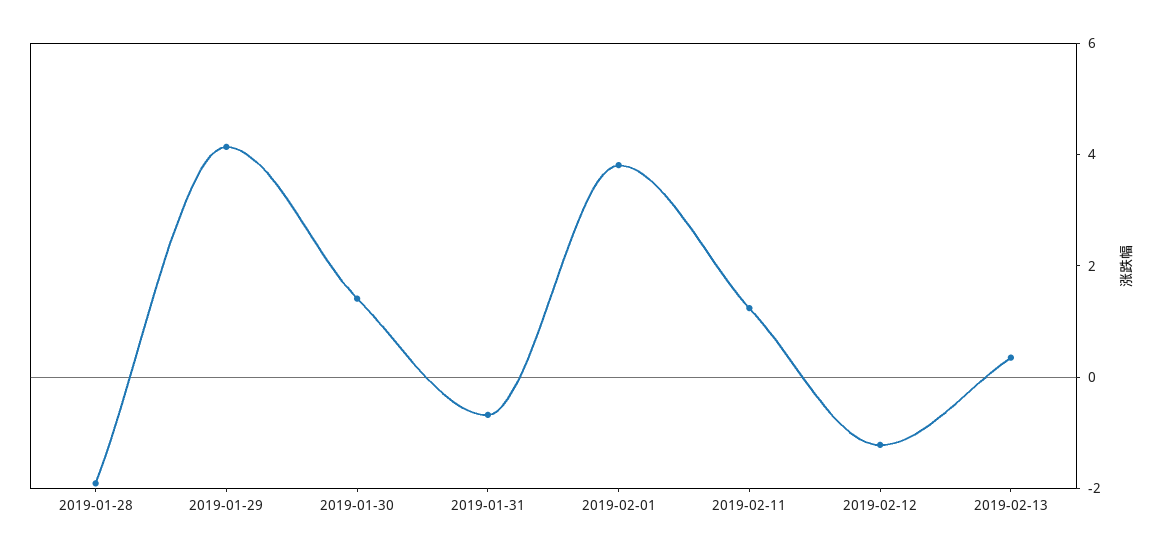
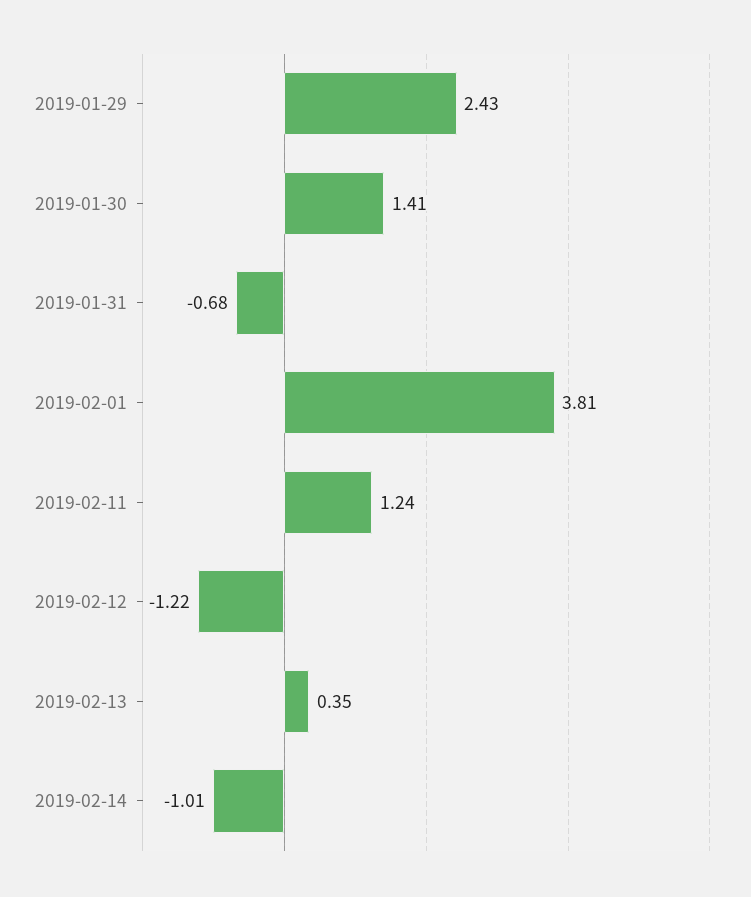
2019-01-28: -2 -> none
2019-01-29: 4 -> 2.43
2019-02-14: none -> -1.01

